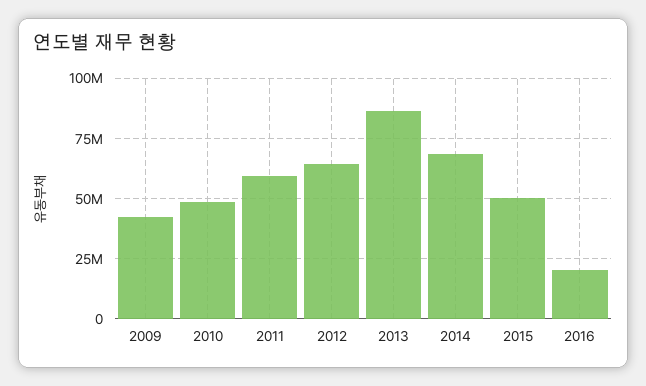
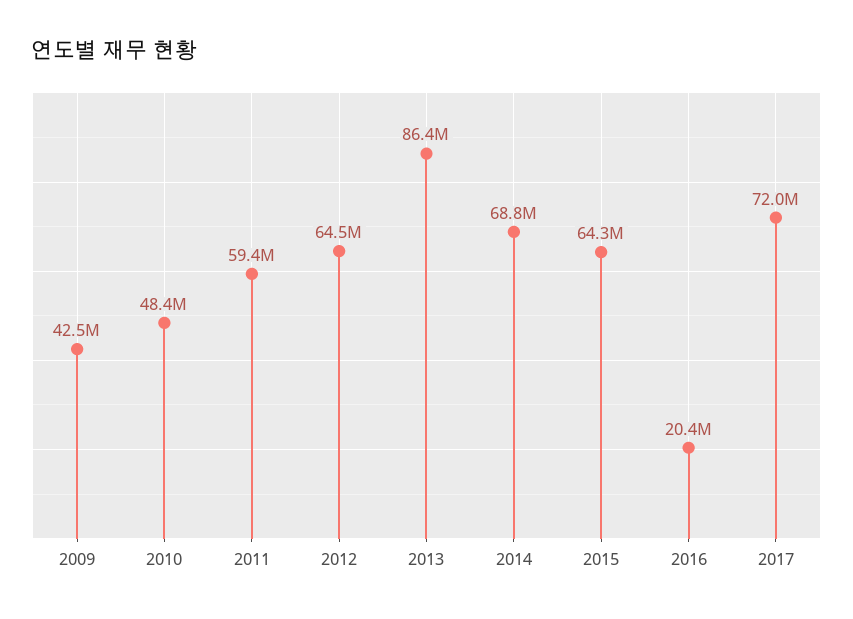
2015: 50000000 -> 64300000
2017: none -> 72000000

